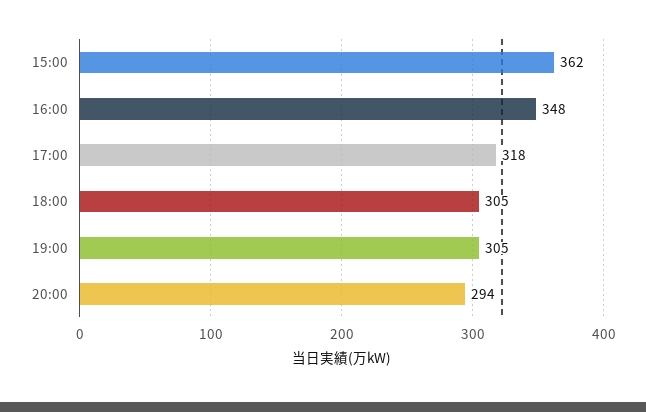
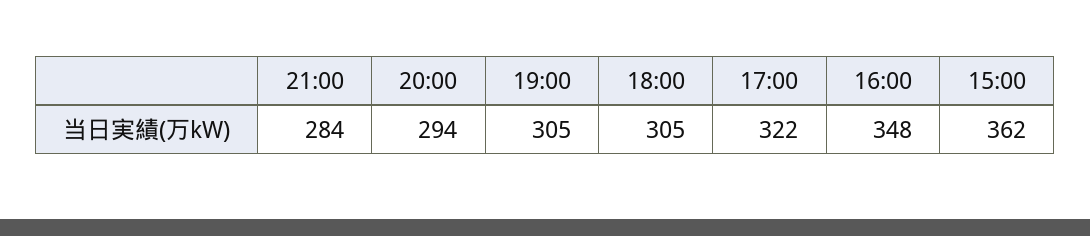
17:00: 318 -> 322
21:00: none -> 284

